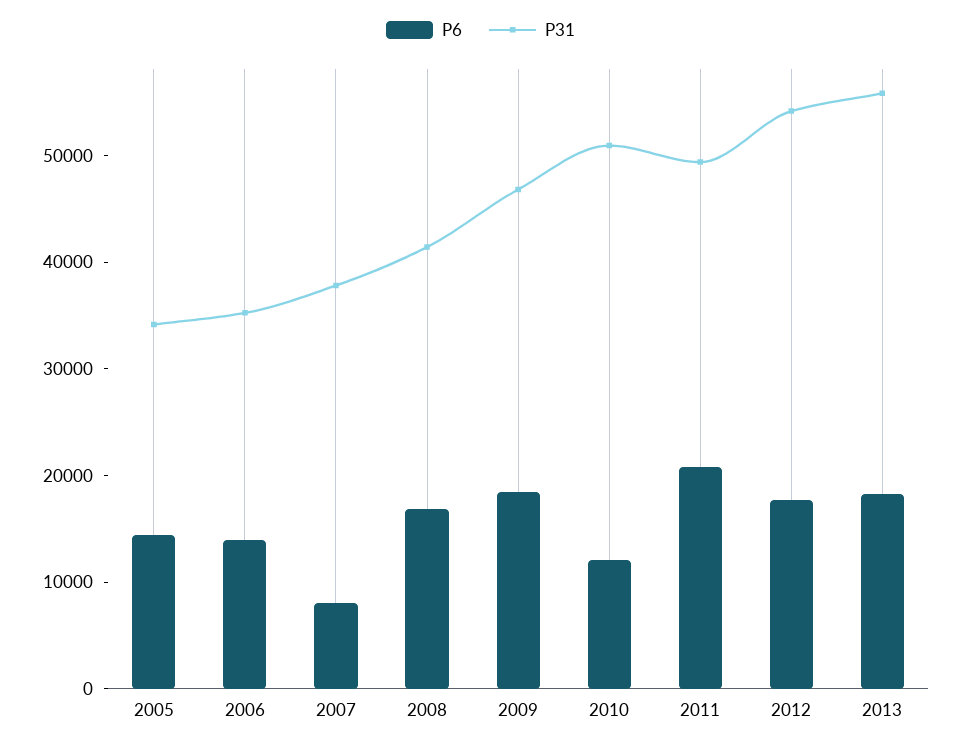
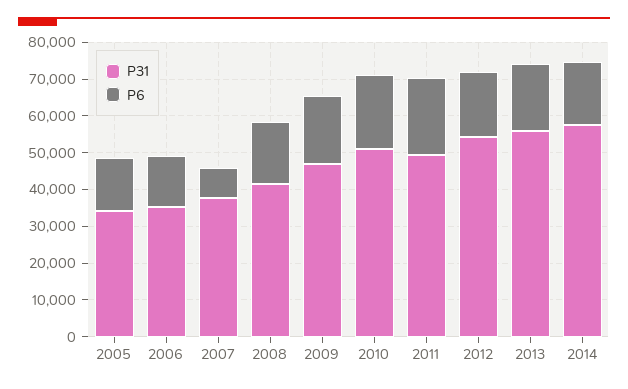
P6, 2010: 12000 -> 20000
P31, 2014: none -> 57500
P6, 2014: none -> 17500

